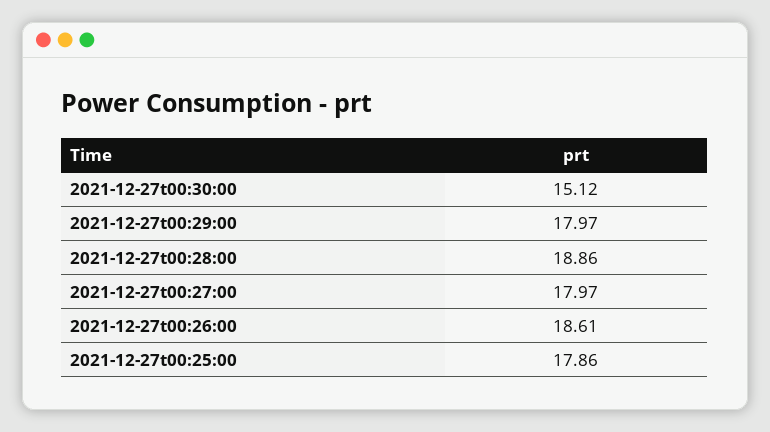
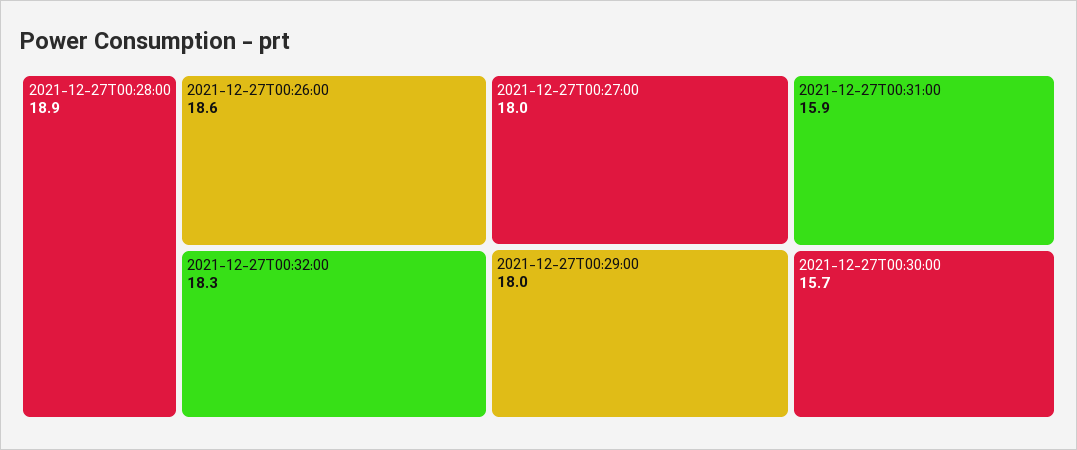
2021-12-27t00:30:00: 15.12 -> 15.7
2021-12-27t00:25:00: 17.86 -> none
2021-12-27T00:32:00: none -> 18.3
2021-12-27T00:31:00: none -> 15.9

